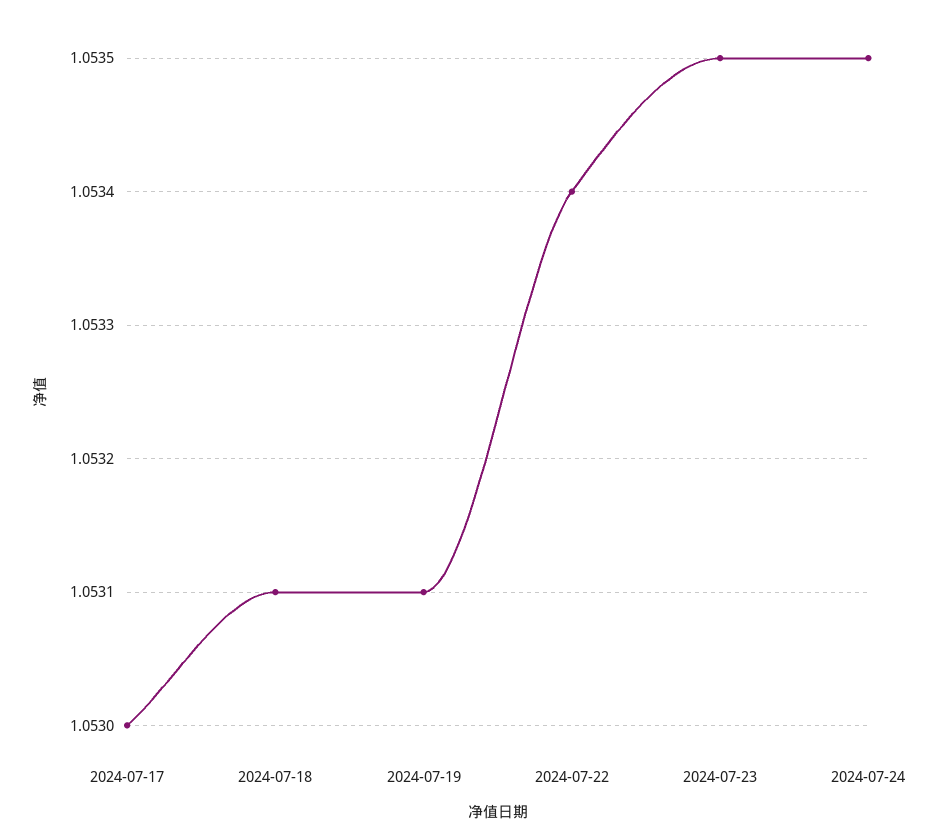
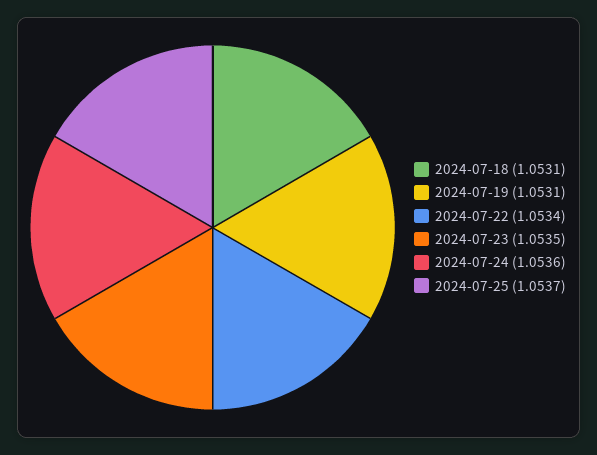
2024-07-17: 1.053 -> none
2024-07-24: 1.0535 -> 1.0536
2024-07-25: none -> 1.0537

